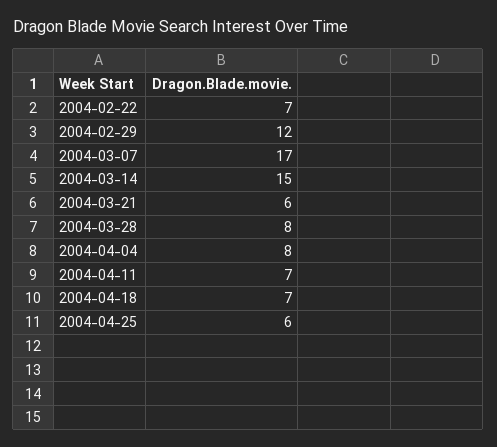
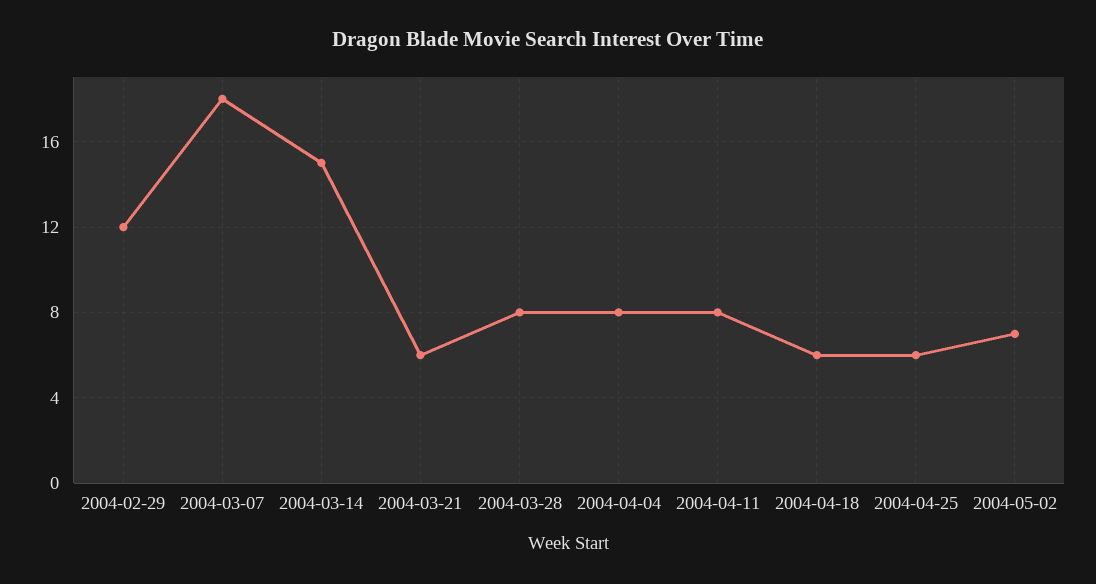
2004-02-22: 7 -> none
2004-03-07: 17 -> 18
2004-04-11: 7 -> 8
2004-04-18: 7 -> 6
2004-05-02: none -> 7

